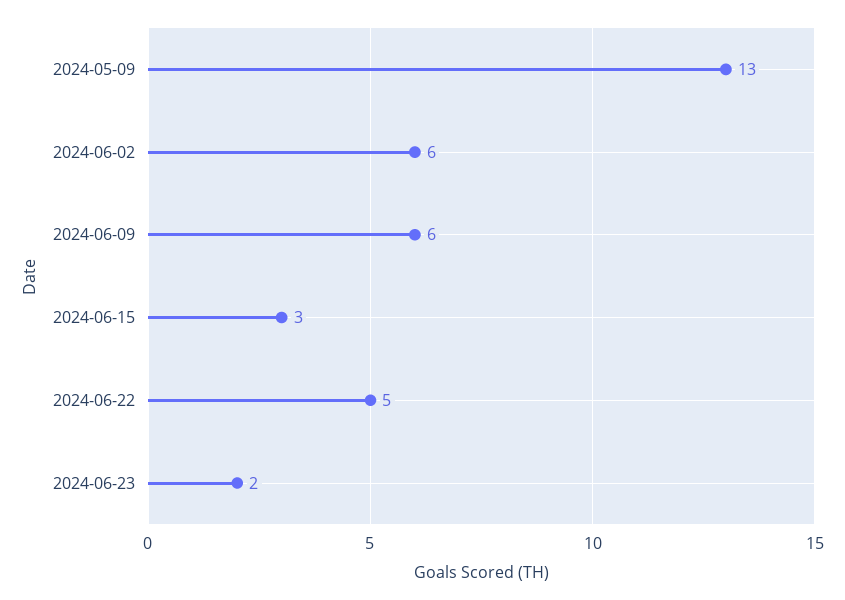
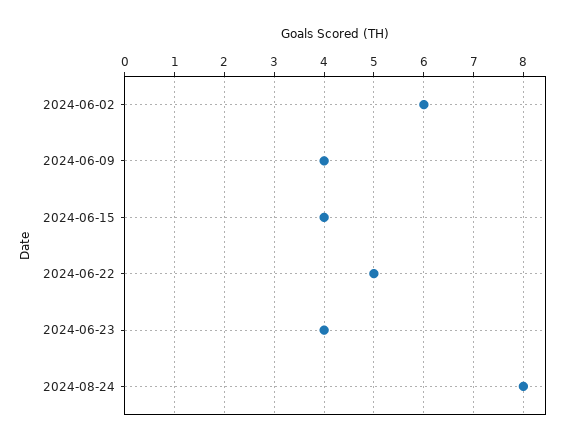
2024-05-09: 13 -> none
2024-06-09: 6 -> 4
2024-06-15: 3 -> 4
2024-06-23: 2 -> 4
2024-08-24: none -> 8

